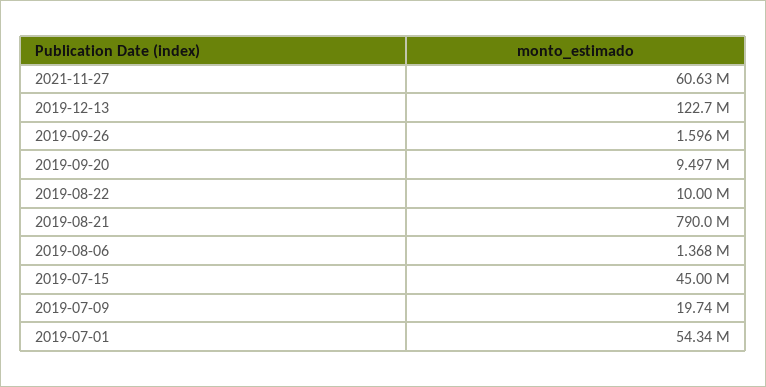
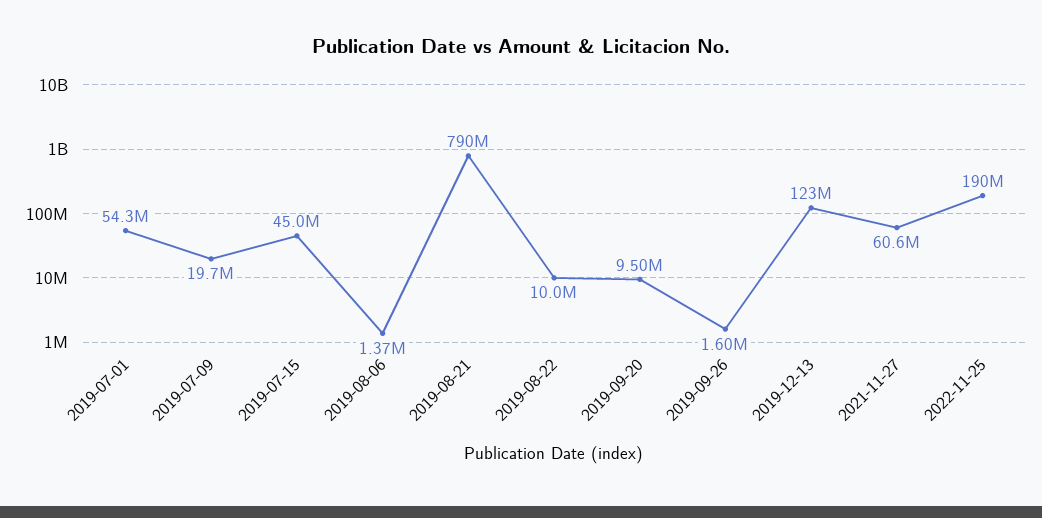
2022-11-25: none -> 190000000

